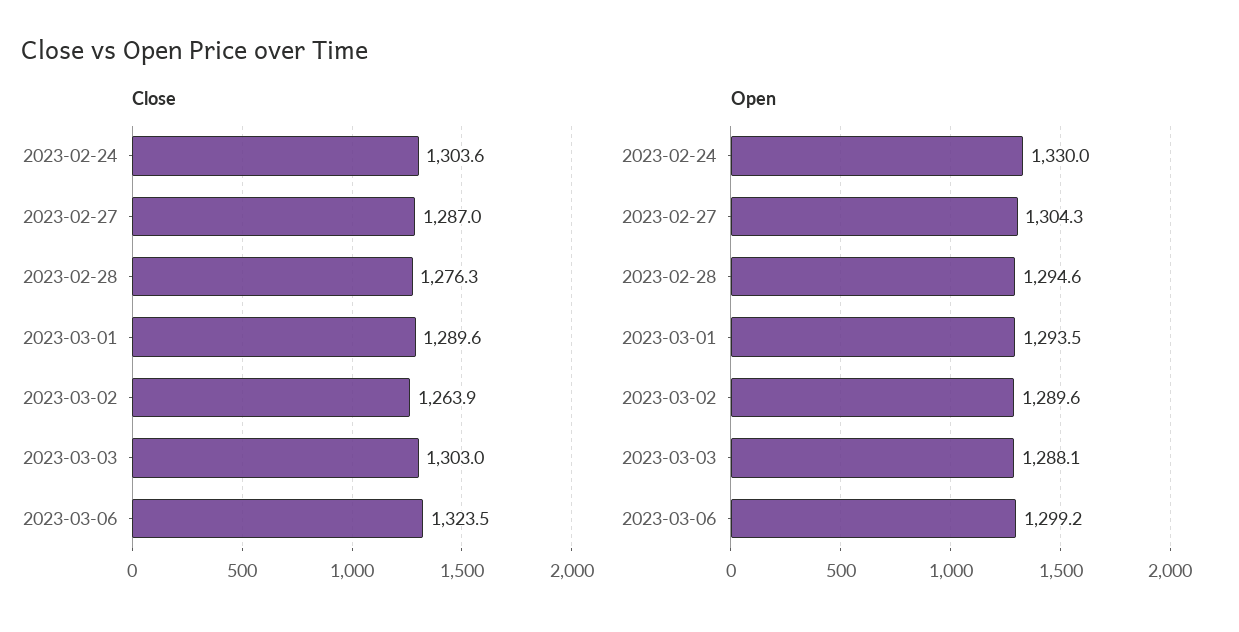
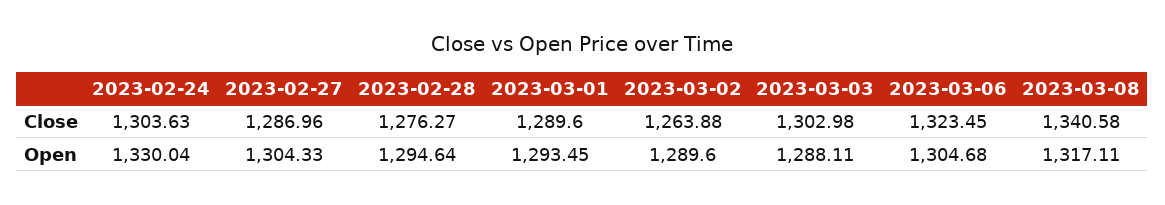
Open, 2023-03-06: 1299.2 -> 1304.68
Close, 2023-03-08: none -> 1340.58
Open, 2023-03-08: none -> 1317.11

